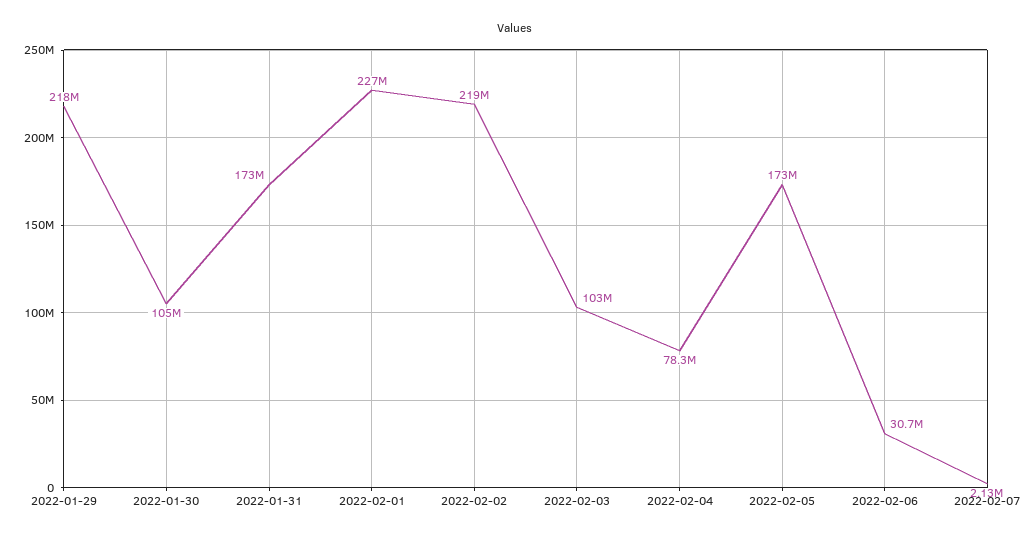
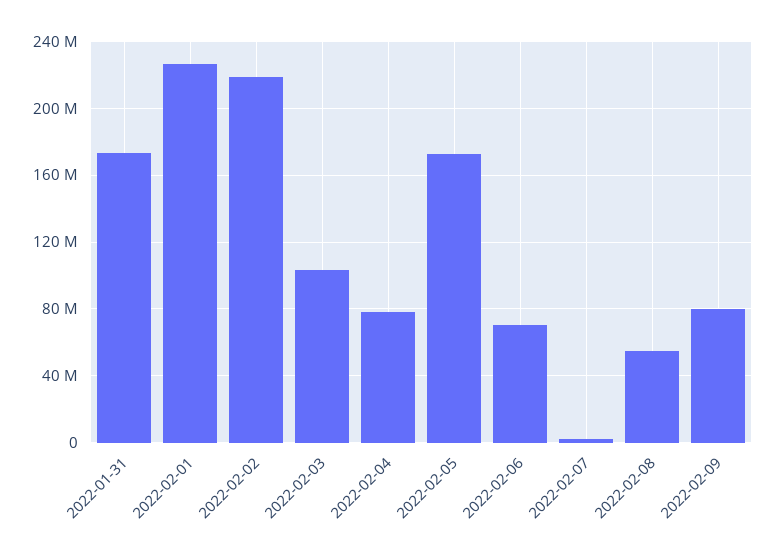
2022-01-29: 218000000 -> none
2022-01-30: 105000000 -> none
2022-02-06: 30700000 -> 70000000
2022-02-08: none -> 55000000
2022-02-09: none -> 80000000

